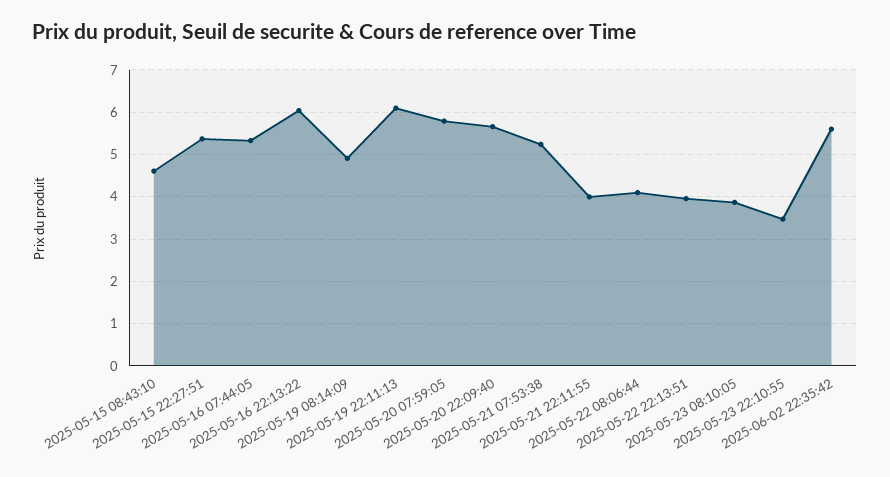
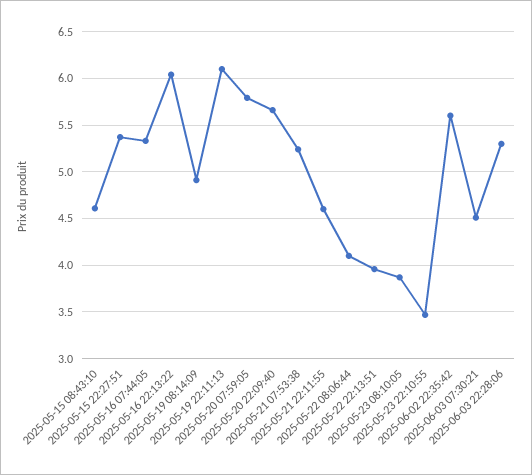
2025-05-21 22:11:55: 4 -> 4.6
2025-06-03 07:30:21: none -> 4.5
2025-06-03 22:28:06: none -> 5.3

